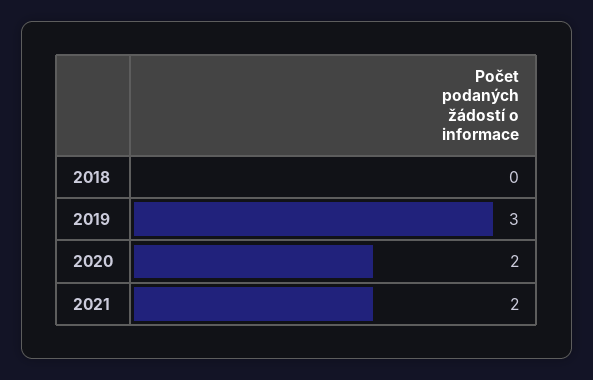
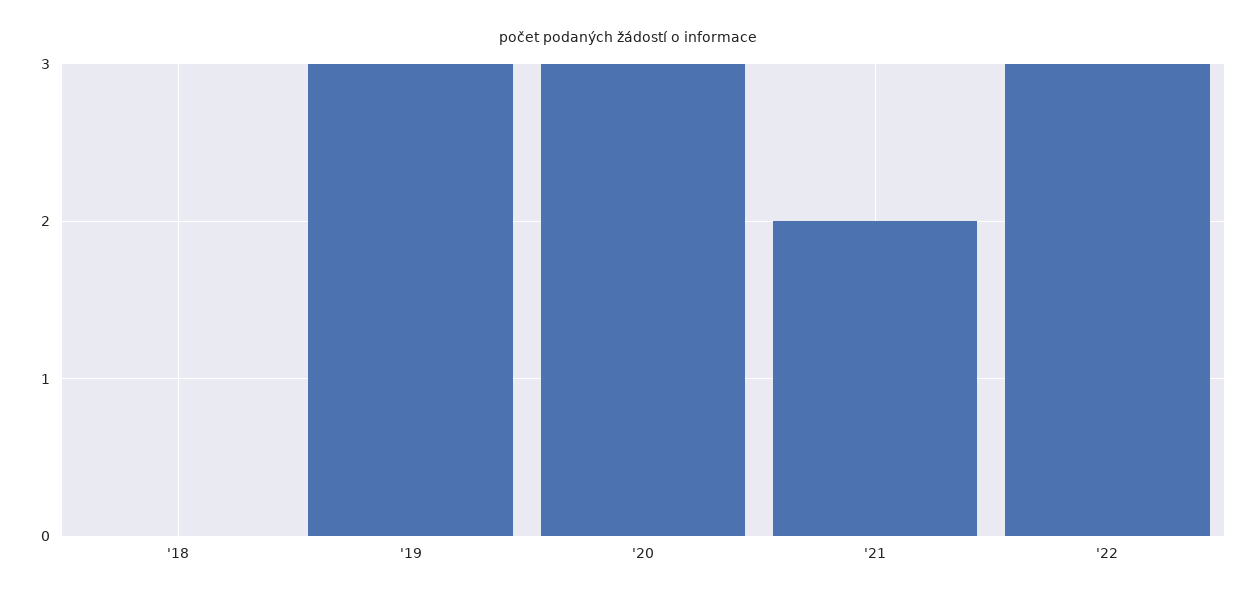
2020: 2 -> 3
'22: none -> 3

